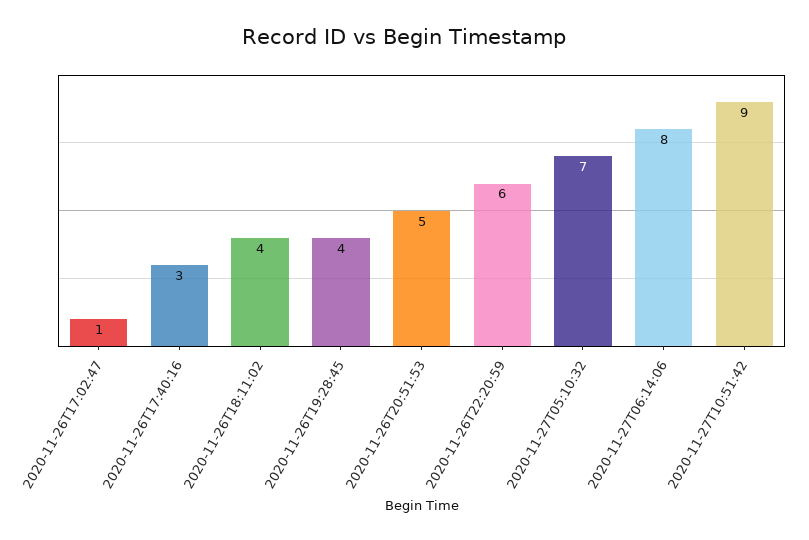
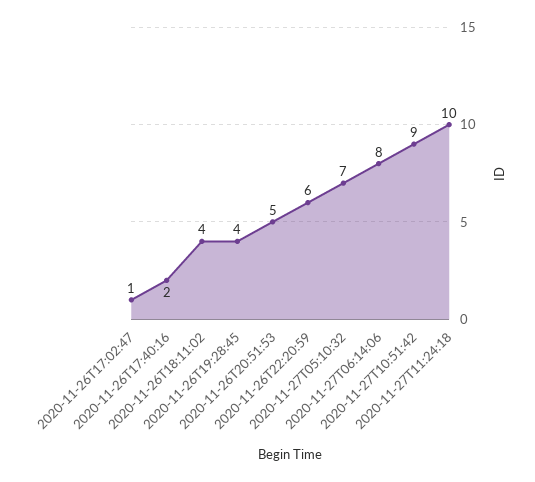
2020-11-26T17:40:16: 3 -> 2
2020-11-27T11:24:18: none -> 10

